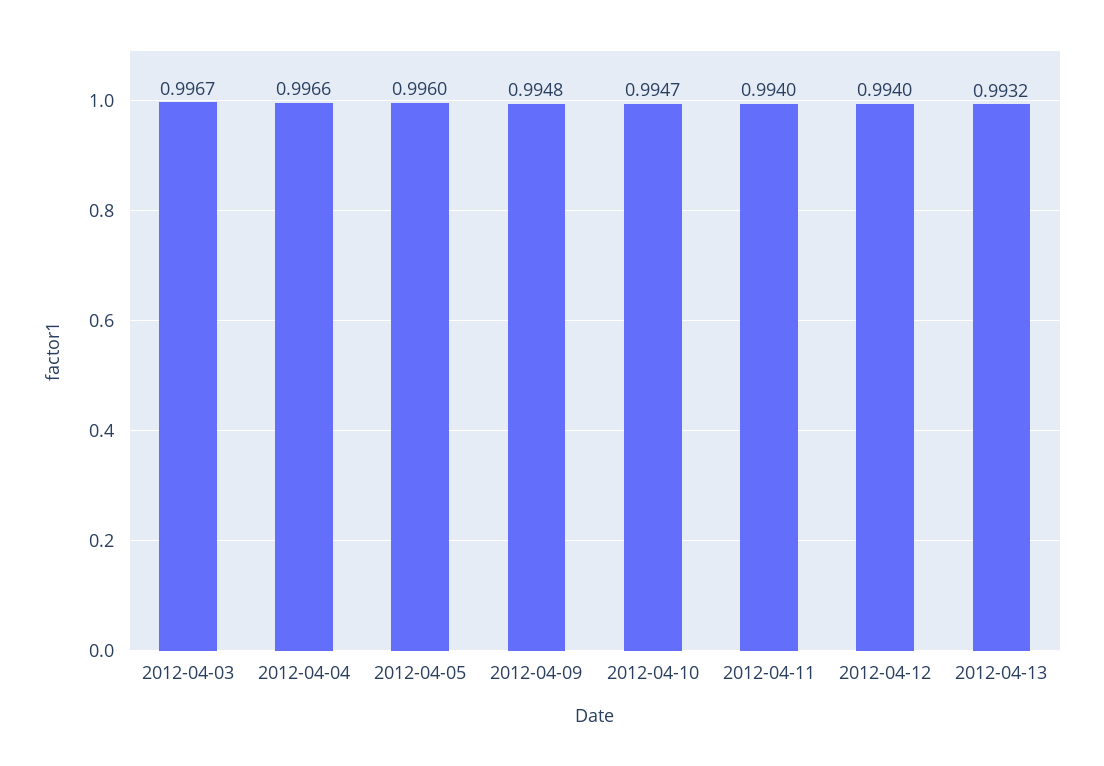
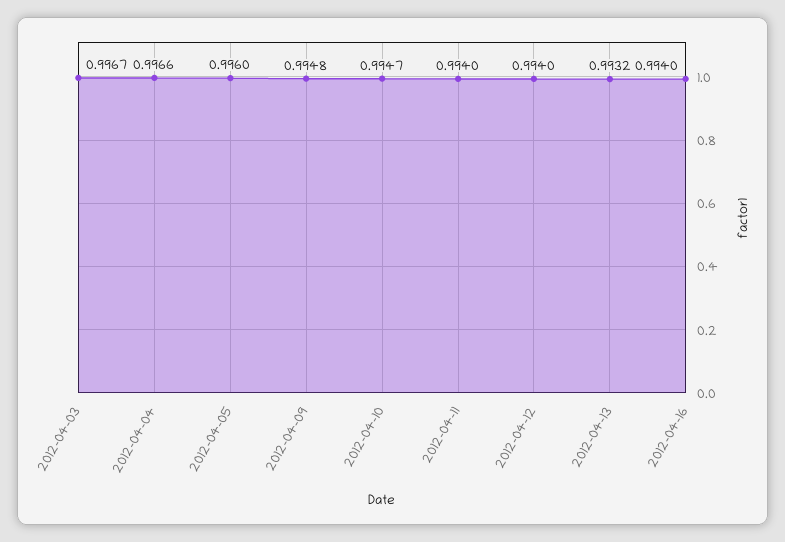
2012-04-16: none -> 0.994

